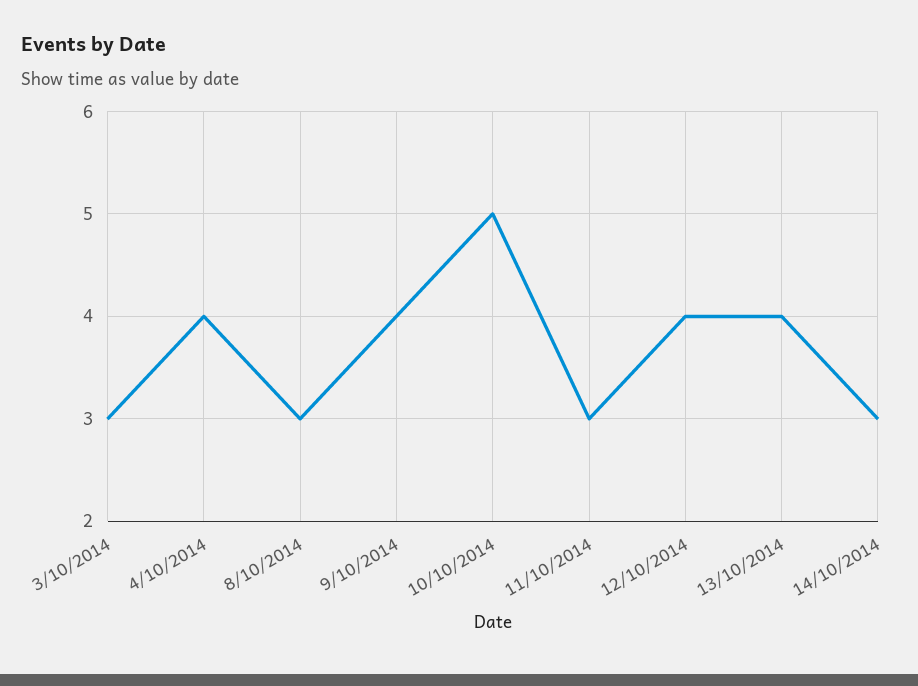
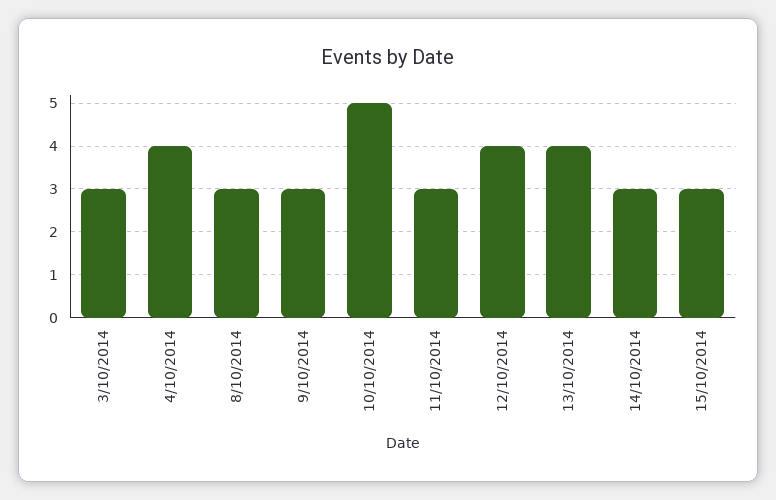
9/10/2014: 4 -> 3
15/10/2014: none -> 3

